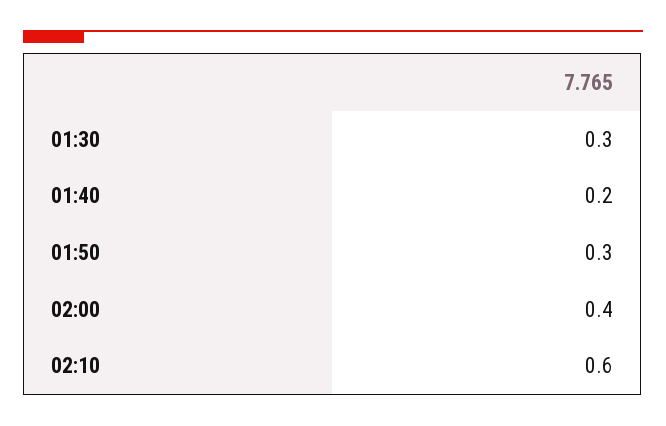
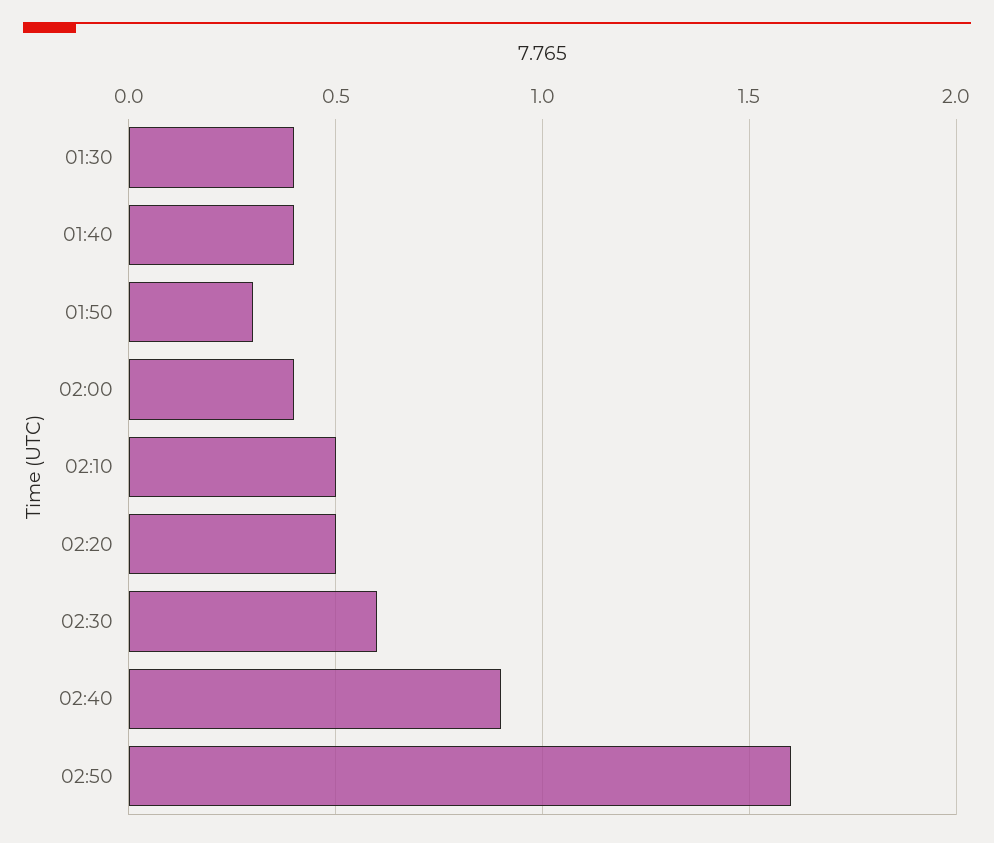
01:30: 0.3 -> 0.4
01:40: 0.2 -> 0.4
02:10: 0.6 -> 0.5
02:20: none -> 0.5
02:30: none -> 0.6
02:40: none -> 0.9
02:50: none -> 1.6

